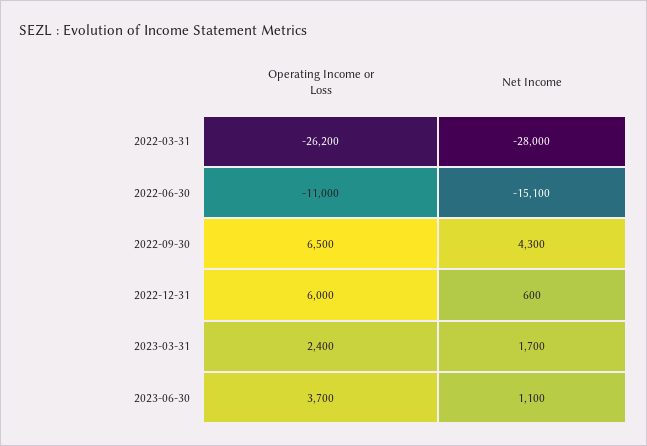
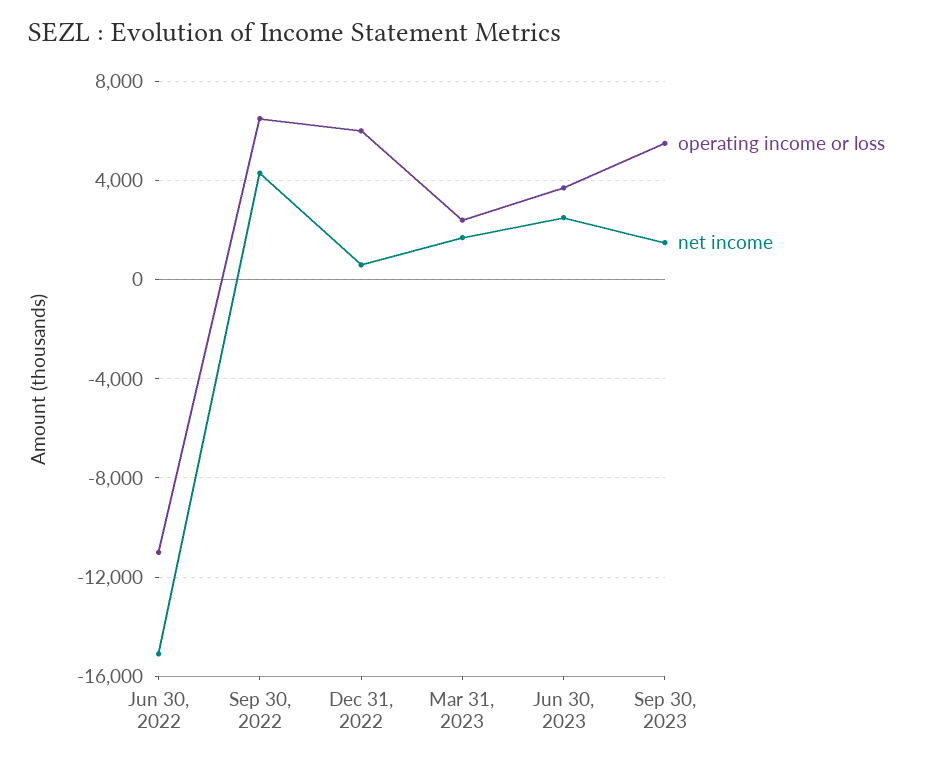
Operating Income or Loss, 2022-03-31: -26200 -> none
Net Income, 2022-03-31: -28000 -> none
Net Income, 2023-06-30: 1100 -> 2500
Operating Income or Loss, Sep 30, 2023: none -> 5500
Net Income, Sep 30, 2023: none -> 1500

